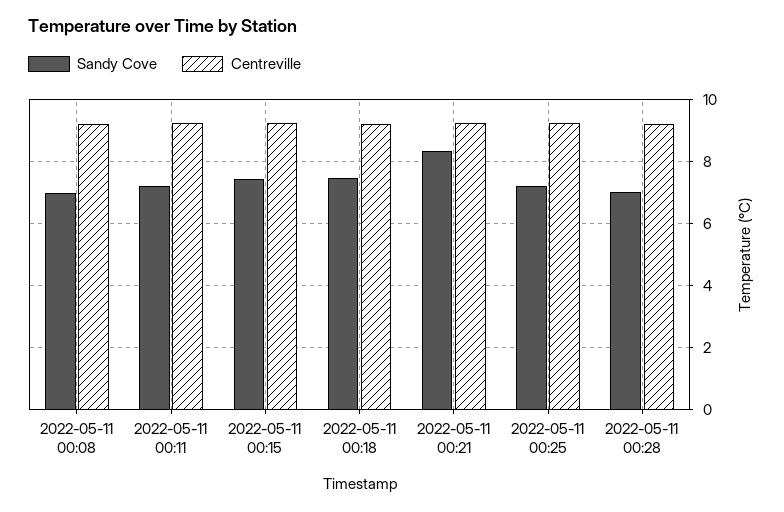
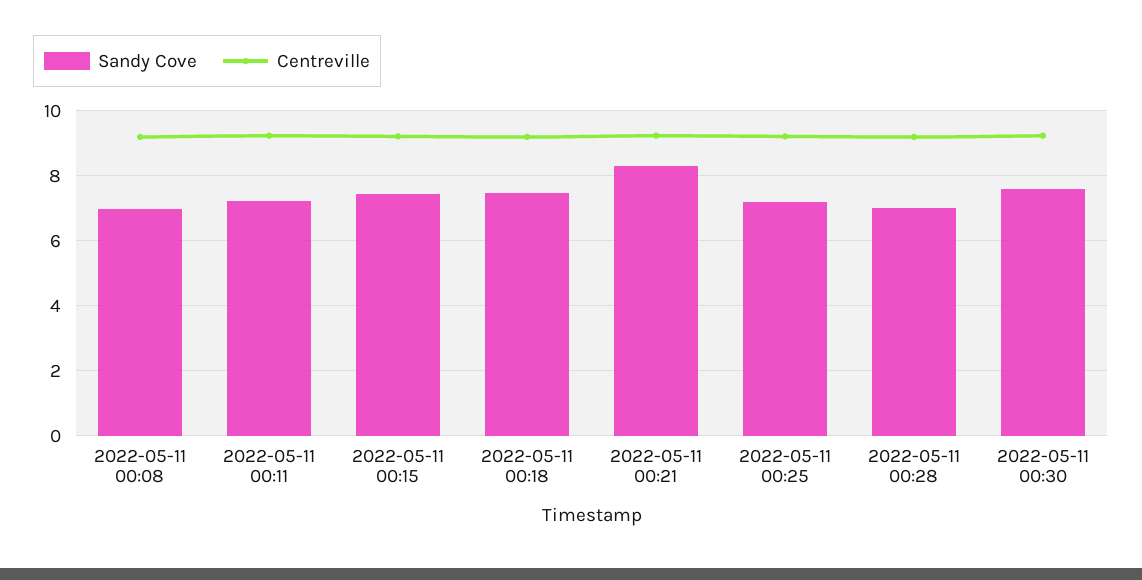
Sandy Cove, 2022-05-11 00:30: none -> 7.6
Centreville, 2022-05-11 00:30: none -> 9.2

